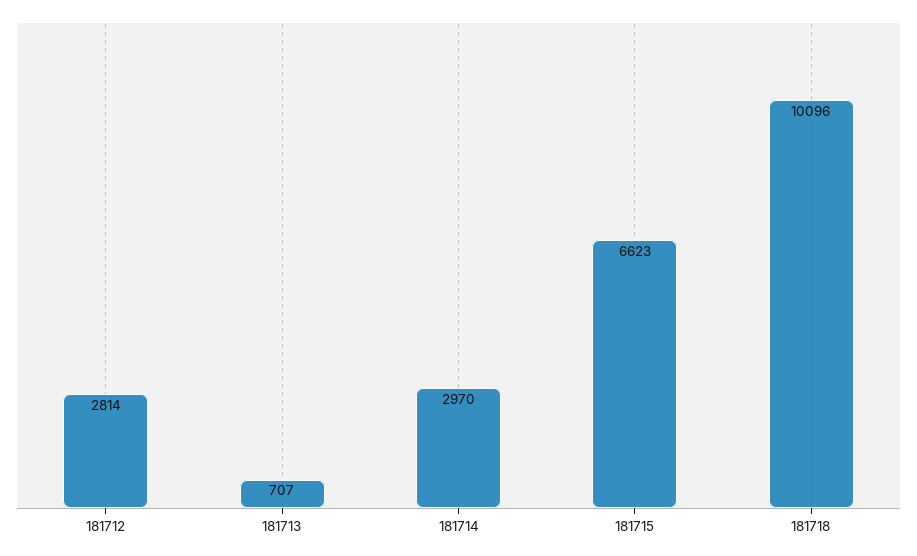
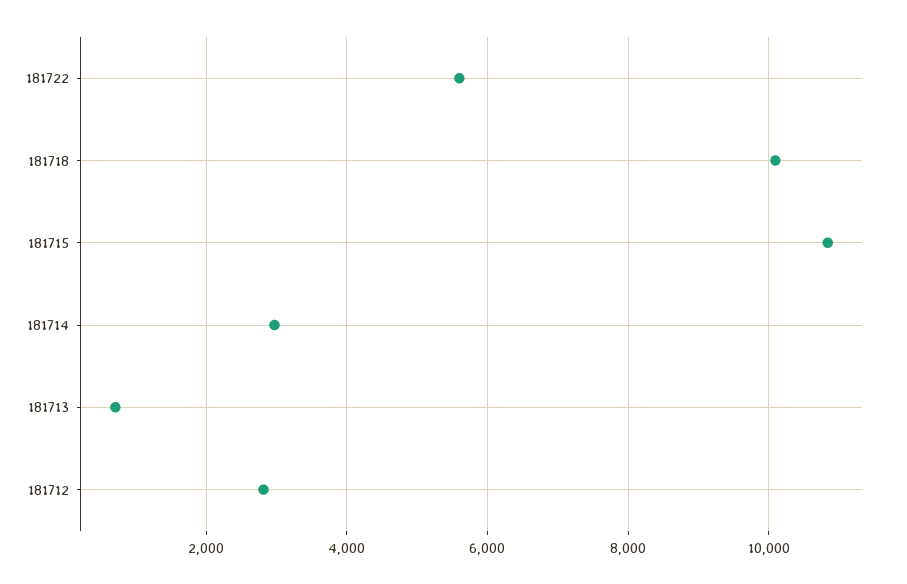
181715: 6623 -> 10800
181722: none -> 5600

